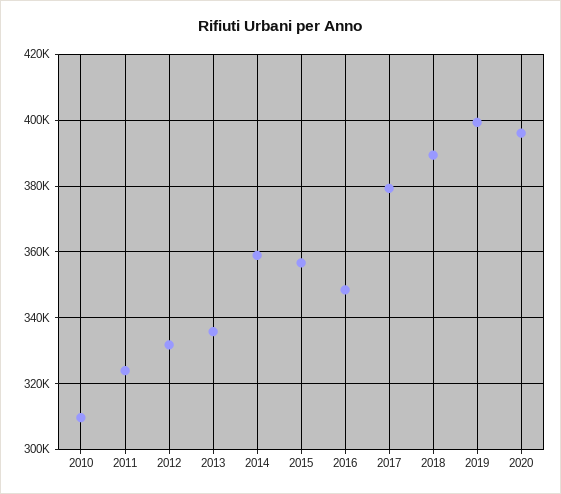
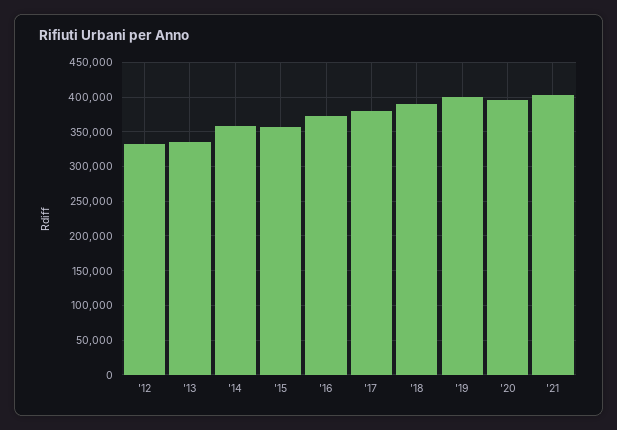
2010: 310000 -> none
2011: 324000 -> none
2016: 348000 -> 370000
'21: none -> 400000

